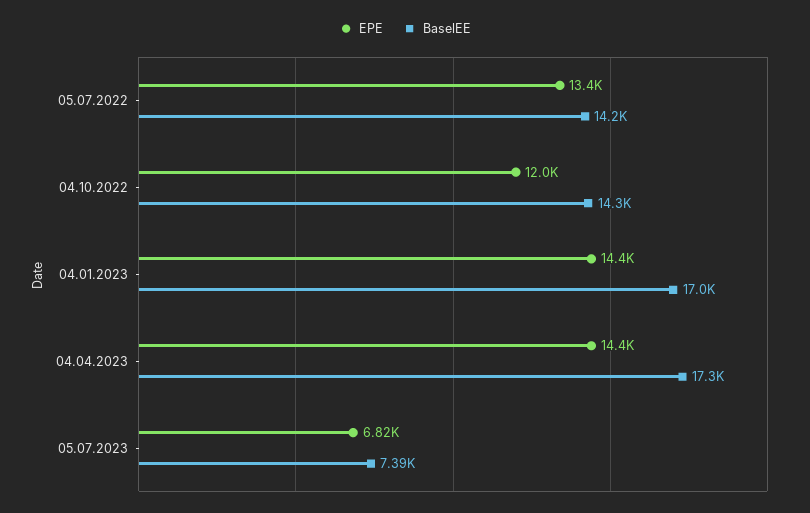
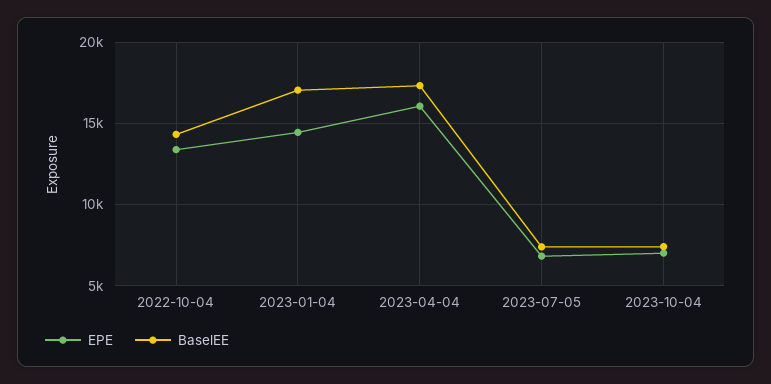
EPE, 05.07.2022: 13400 -> none
BaselEE, 05.07.2022: 14200 -> none
EPE, 04.10.2022: 12000 -> 13500
EPE, 04.04.2023: 14400 -> 16000
EPE, 2023-10-04: none -> 7000
BaselEE, 2023-10-04: none -> 7500

